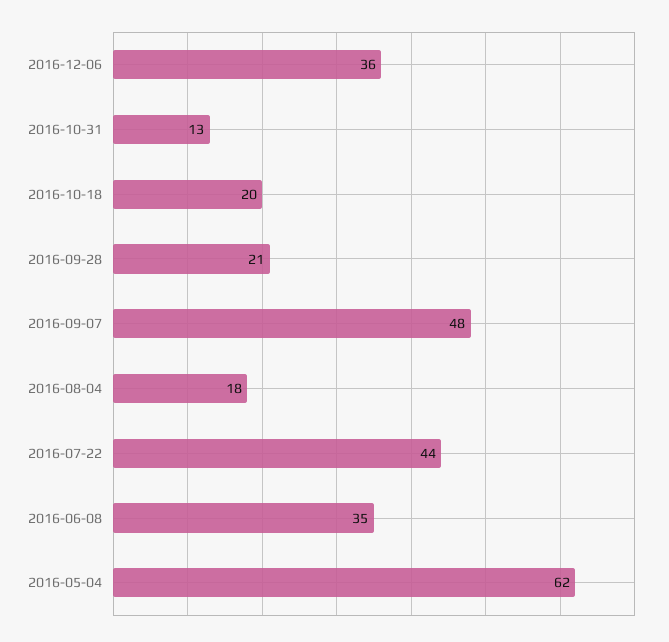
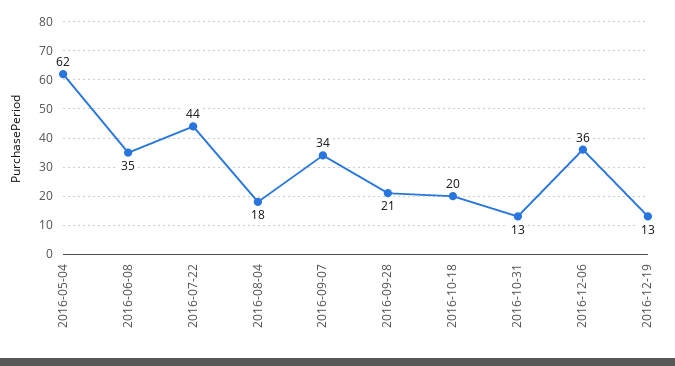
2016-09-07: 48 -> 34
2016-12-19: none -> 13

